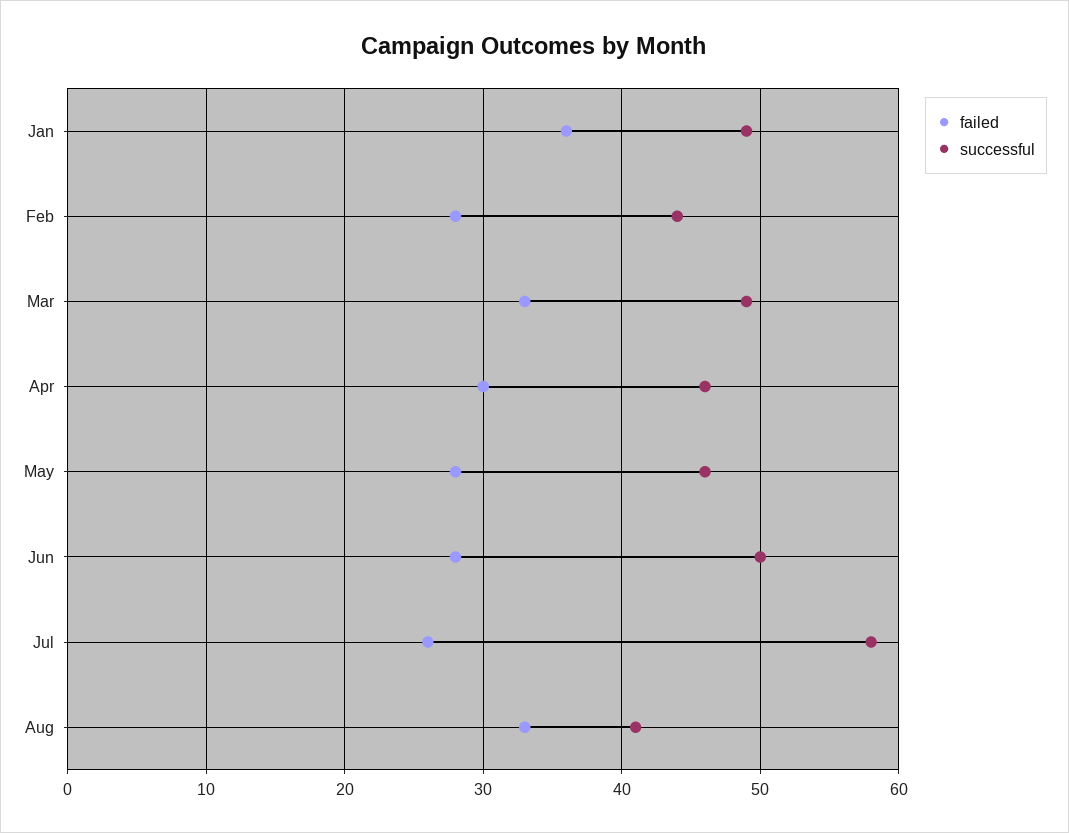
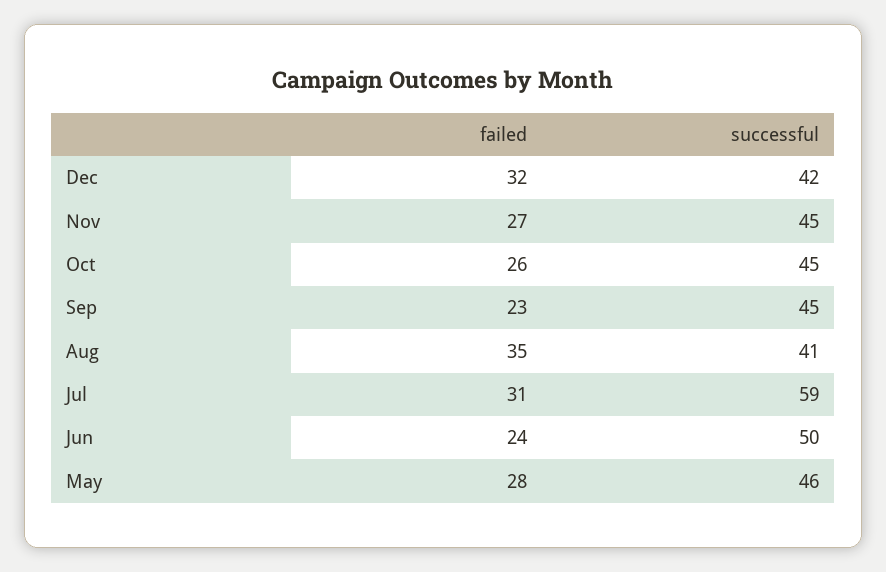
failed, Jan: 36 -> none
successful, Jan: 49 -> none
failed, Feb: 28 -> none
successful, Feb: 44 -> none
failed, Mar: 33 -> none
successful, Mar: 49 -> none
failed, Apr: 30 -> none
successful, Apr: 46 -> none
failed, Jun: 28 -> 24
failed, Jul: 26 -> 31
successful, Jul: 58 -> 59
failed, Aug: 33 -> 35
failed, Dec: none -> 32
successful, Dec: none -> 42
failed, Nov: none -> 27
successful, Nov: none -> 45
failed, Oct: none -> 26
successful, Oct: none -> 45
failed, Sep: none -> 23
successful, Sep: none -> 45

